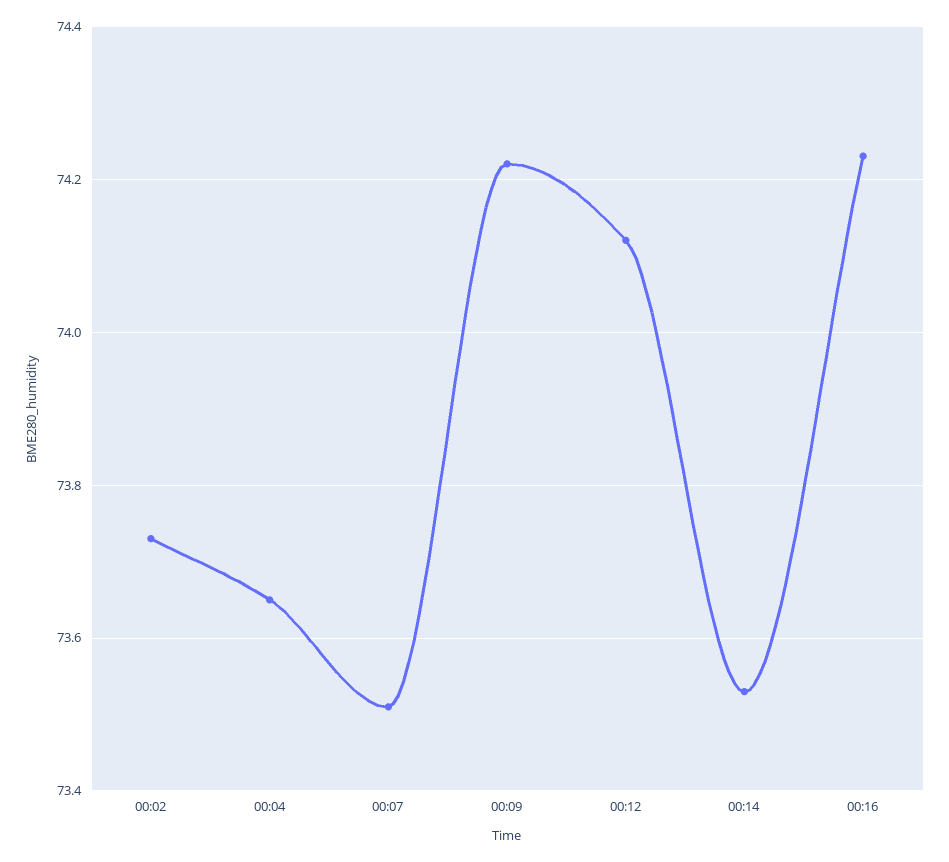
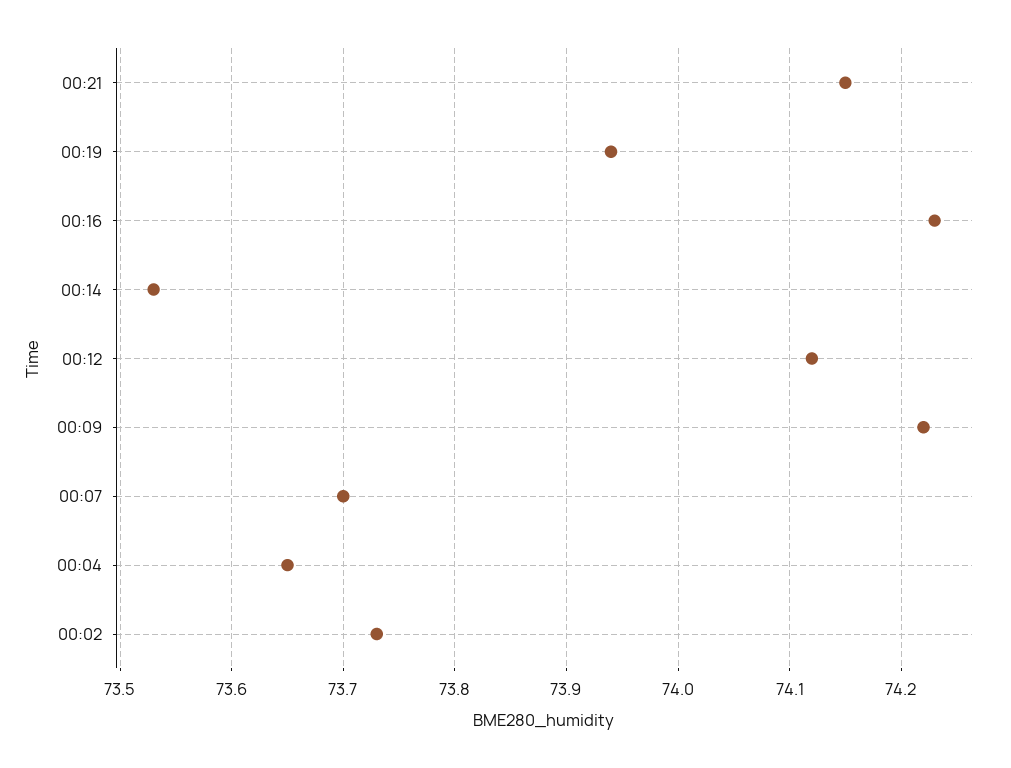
00:07: 73.5 -> 73.7
00:21: none -> 74.15
00:19: none -> 73.94

